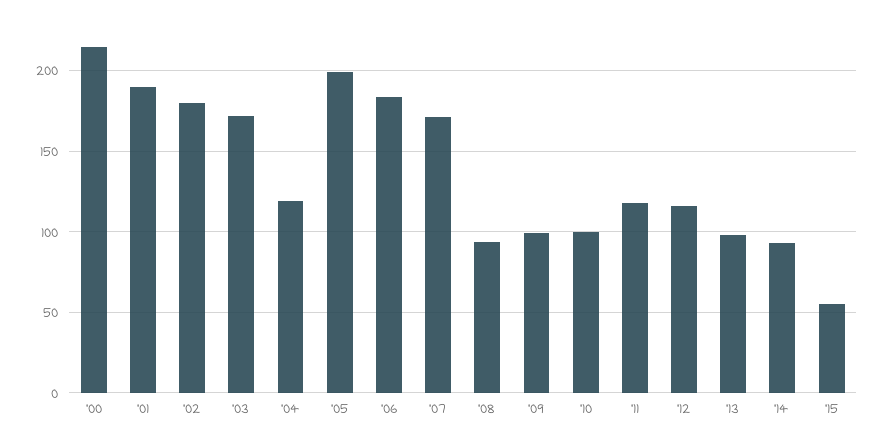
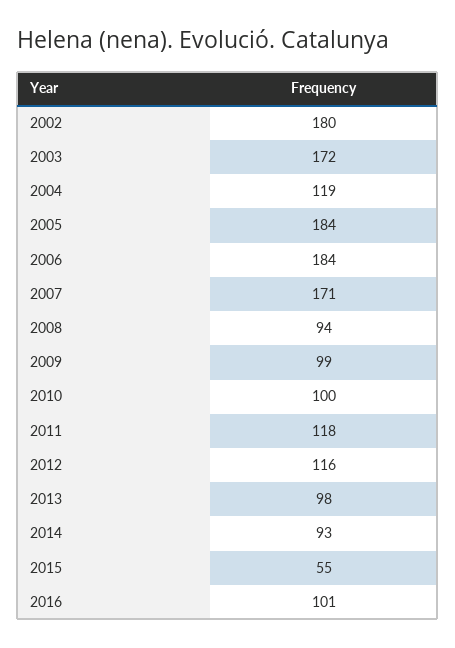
'00: 215 -> none
'01: 190 -> none
'05: 200 -> 184
2016: none -> 101

